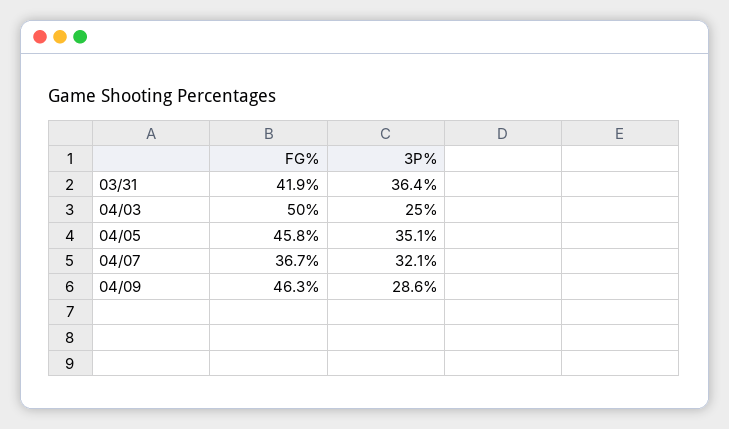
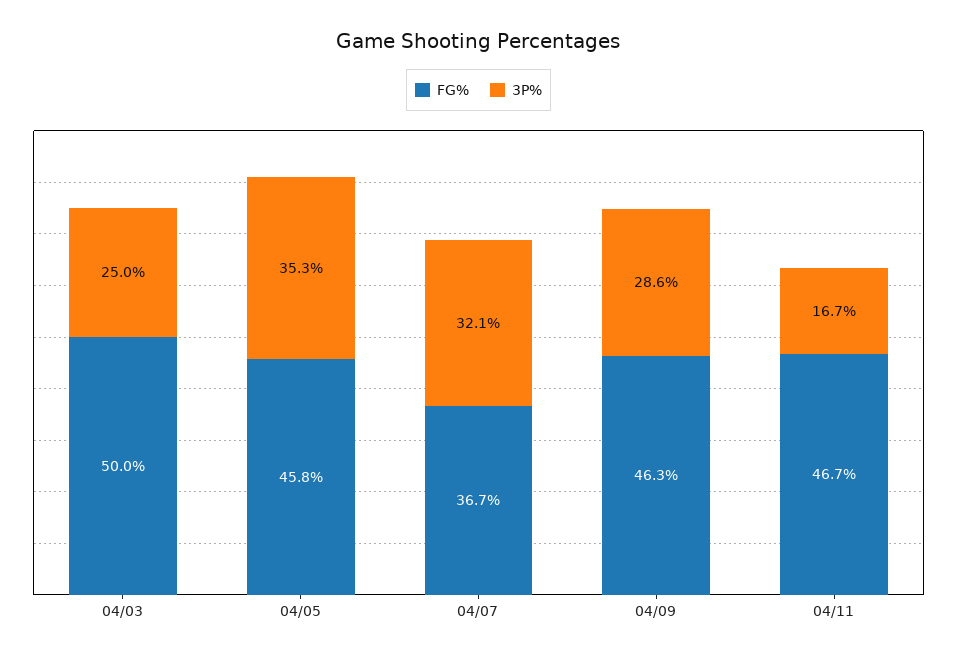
FG%, 03/31: 41.9 -> none
3P%, 03/31: 36.4 -> none
3P%, 04/05: 35.1 -> 35.3
FG%, 04/11: none -> 46.7
3P%, 04/11: none -> 16.7

